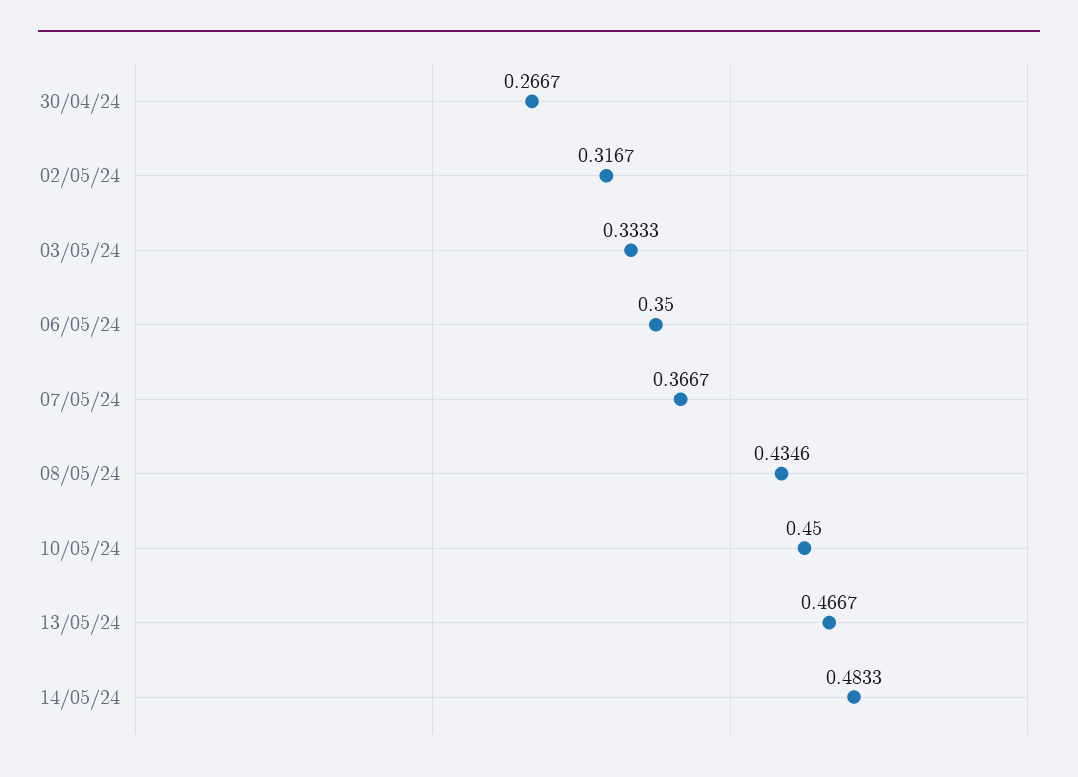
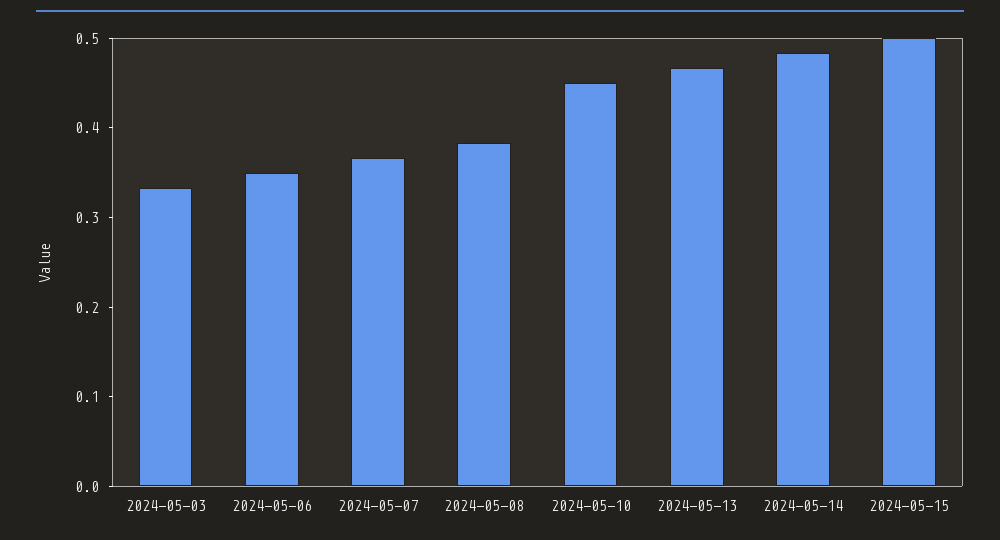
30/04/24: 0.2667 -> none
02/05/24: 0.3167 -> none
08/05/24: 0.4346 -> 0.38
2024-05-15: none -> 0.5

